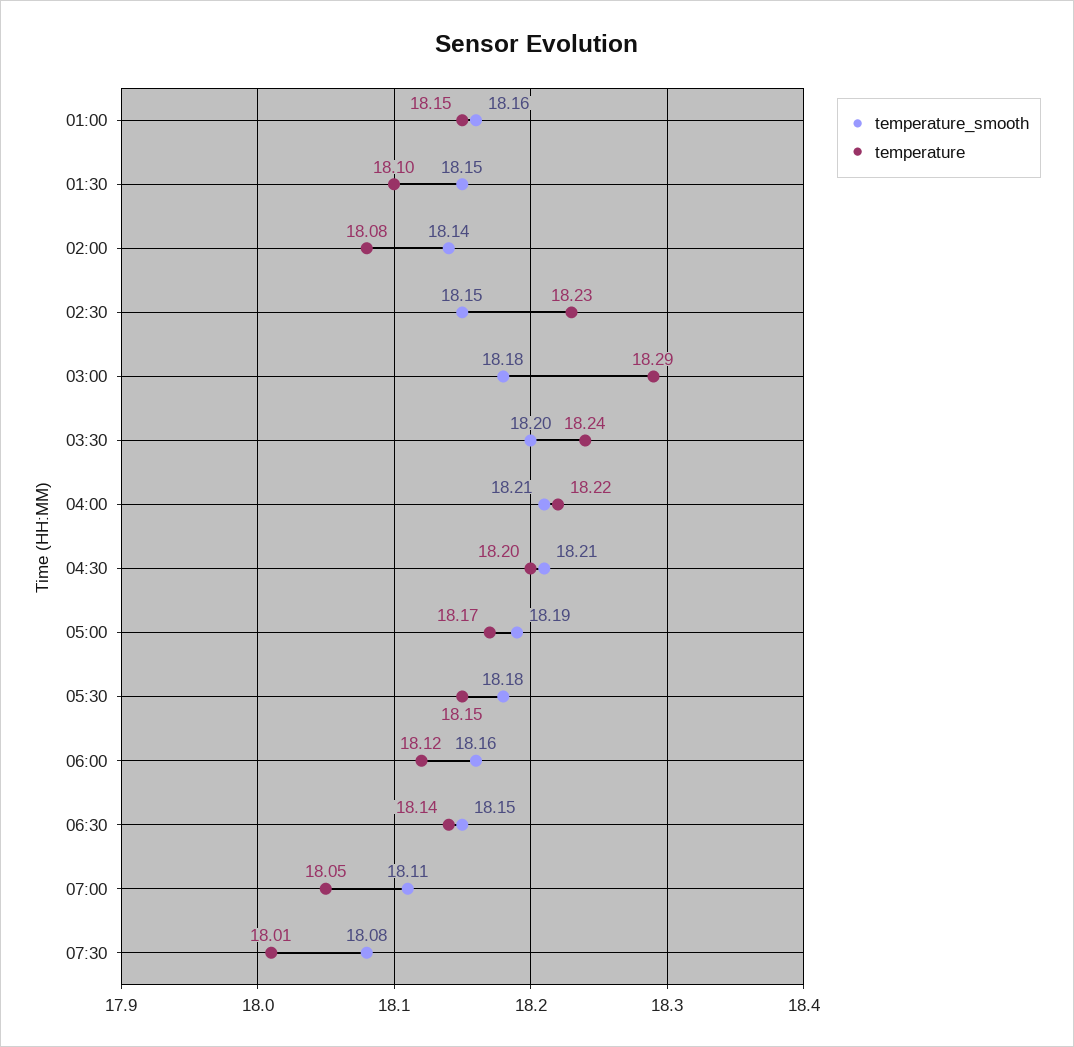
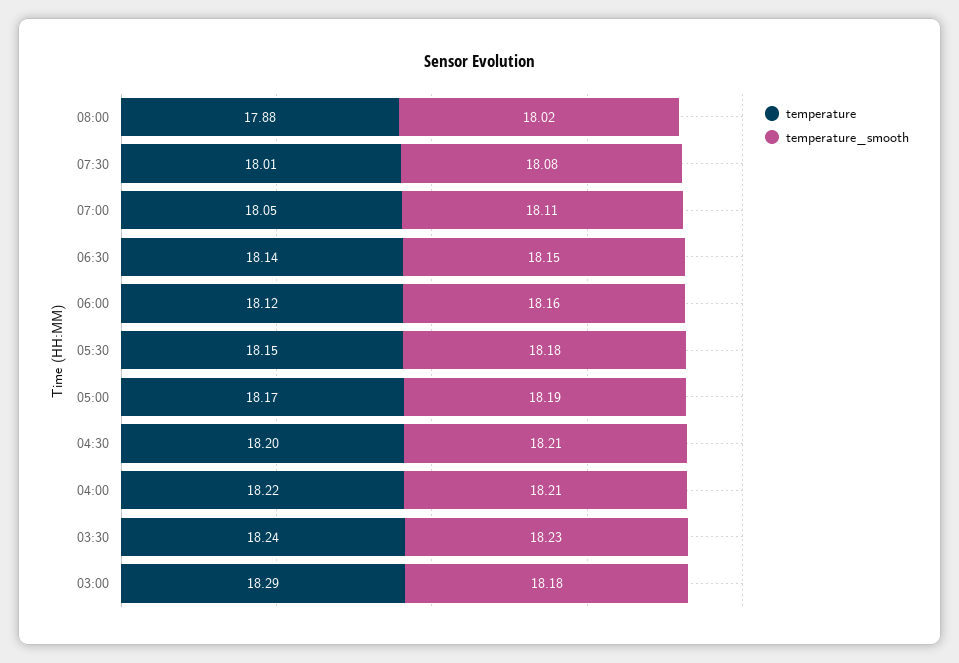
temperature_smooth, 01:00: 18.16 -> none
temperature, 01:00: 18.15 -> none
temperature_smooth, 01:30: 18.15 -> none
temperature, 01:30: 18.1 -> none
temperature_smooth, 02:00: 18.14 -> none
temperature, 02:00: 18.08 -> none
temperature_smooth, 02:30: 18.15 -> none
temperature, 02:30: 18.23 -> none
temperature_smooth, 03:30: 18.2 -> 18.23
temperature, 08:00: none -> 17.88
temperature_smooth, 08:00: none -> 18.02

